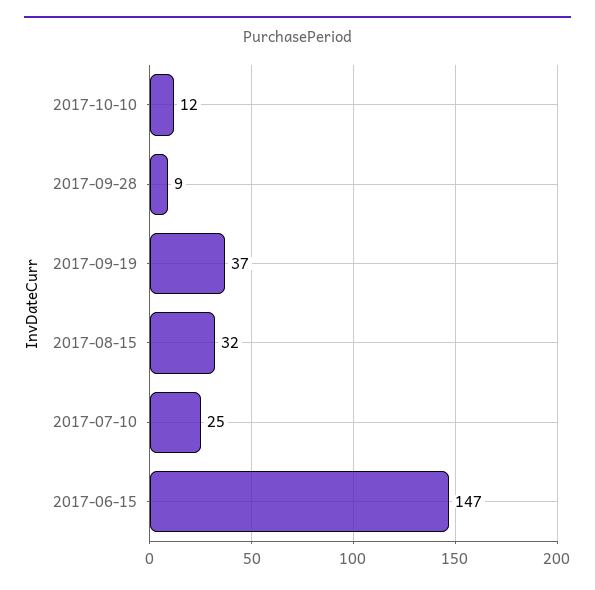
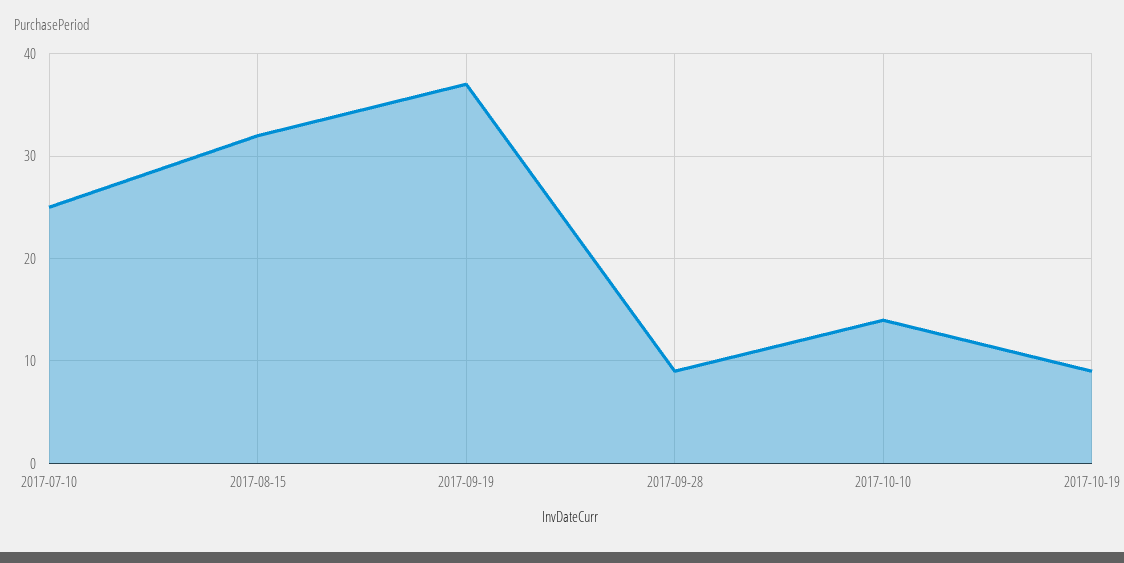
2017-10-10: 12 -> 14
2017-06-15: 147 -> none
2017-10-19: none -> 9

